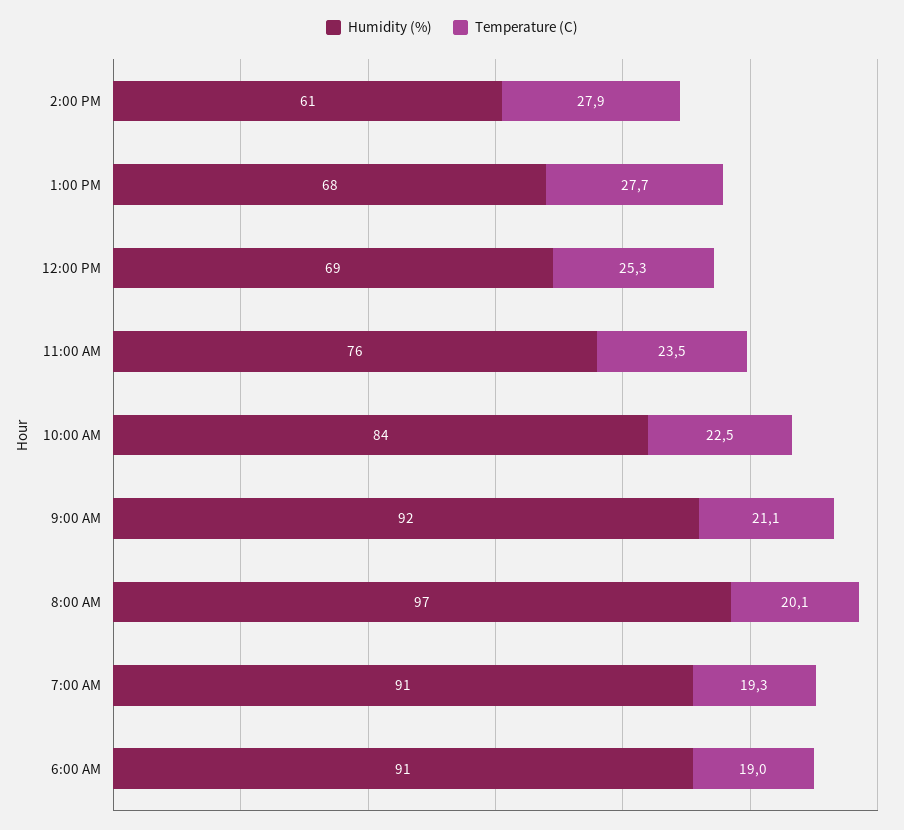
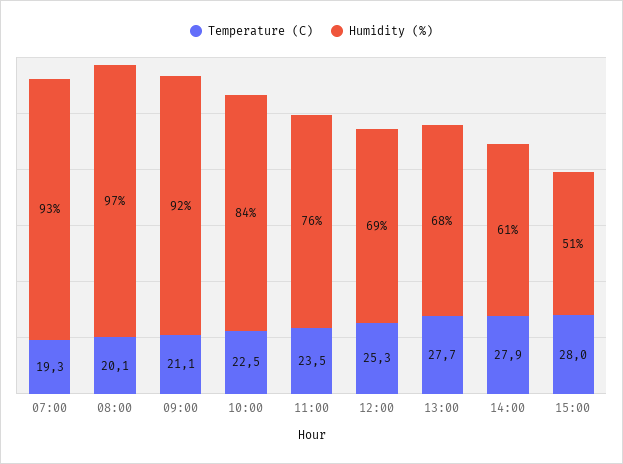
Humidity (%), 7:00 AM: 91 -> 93
Humidity (%), 6:00 AM: 91 -> none
Temperature (C), 6:00 AM: 19 -> none
Temperature (C), 15:00: none -> 28
Humidity (%), 15:00: none -> 51

